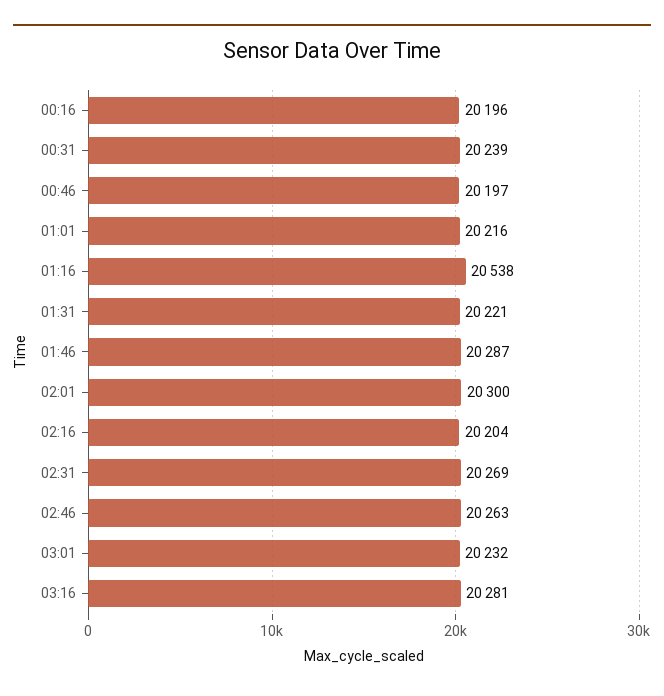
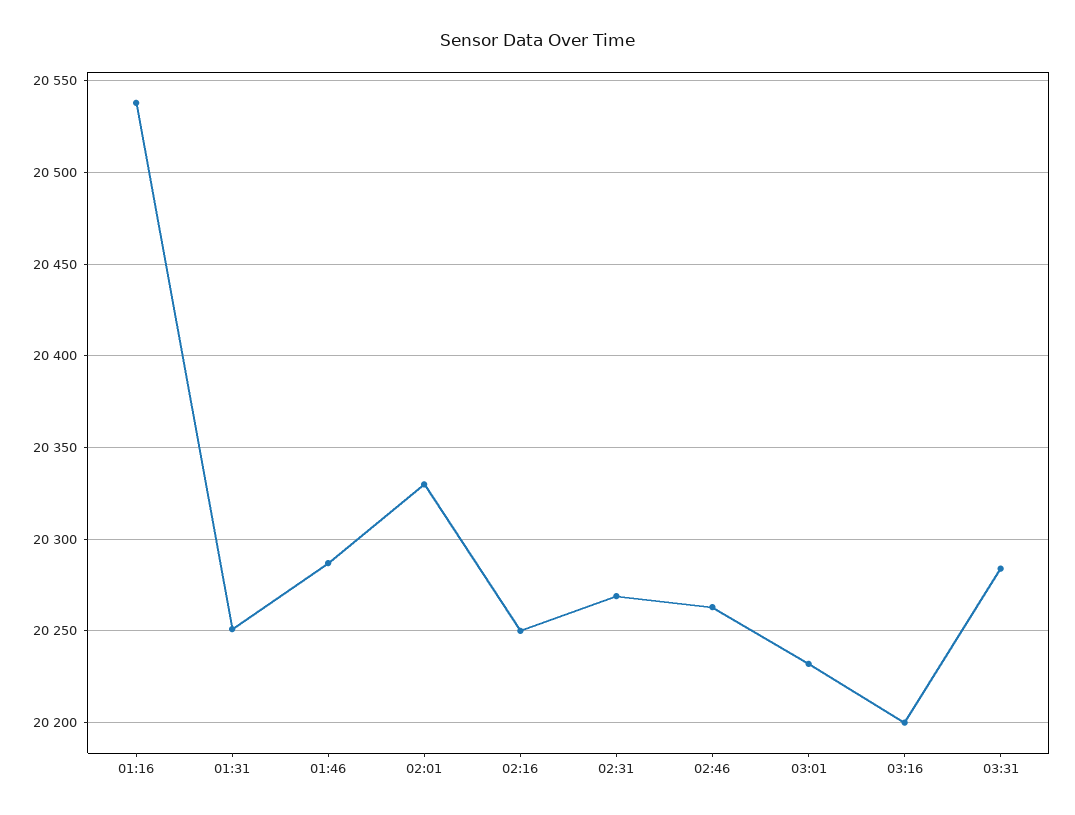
00:16: 20196 -> none
00:31: 20239 -> none
00:46: 20197 -> none
01:01: 20216 -> none
01:31: 20221 -> 20250
02:01: 20300 -> 20330
02:16: 20204 -> 20250
03:16: 20281 -> 20200
03:31: none -> 20285

